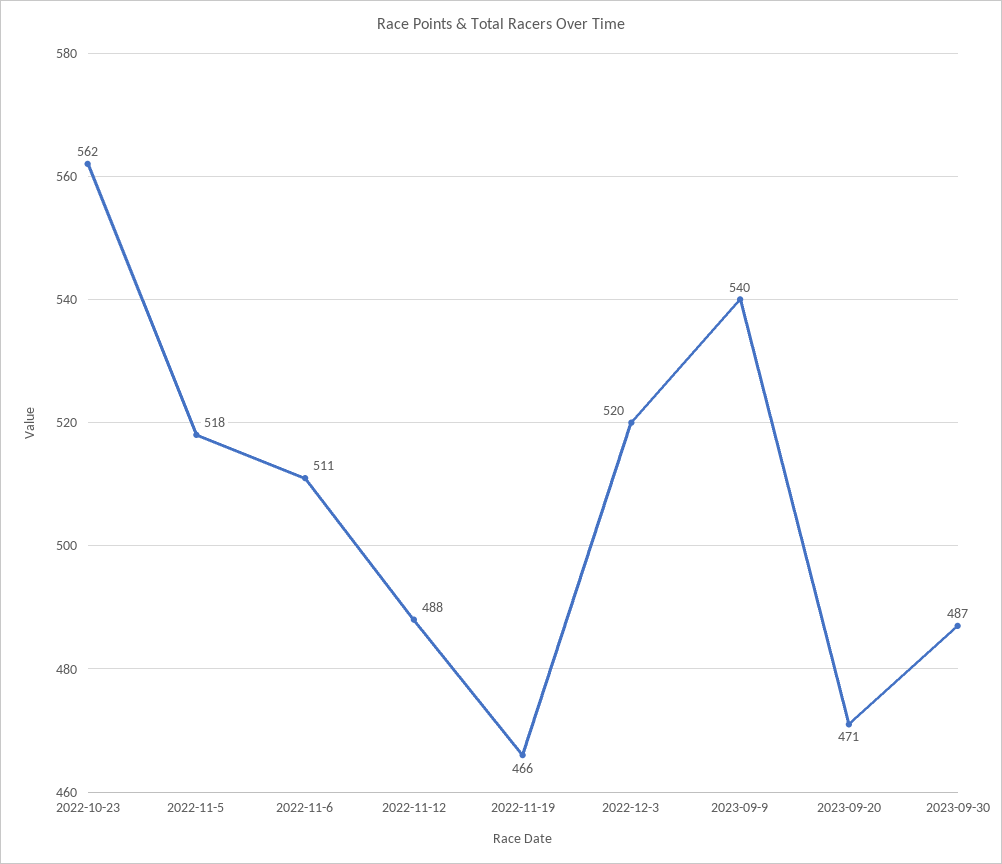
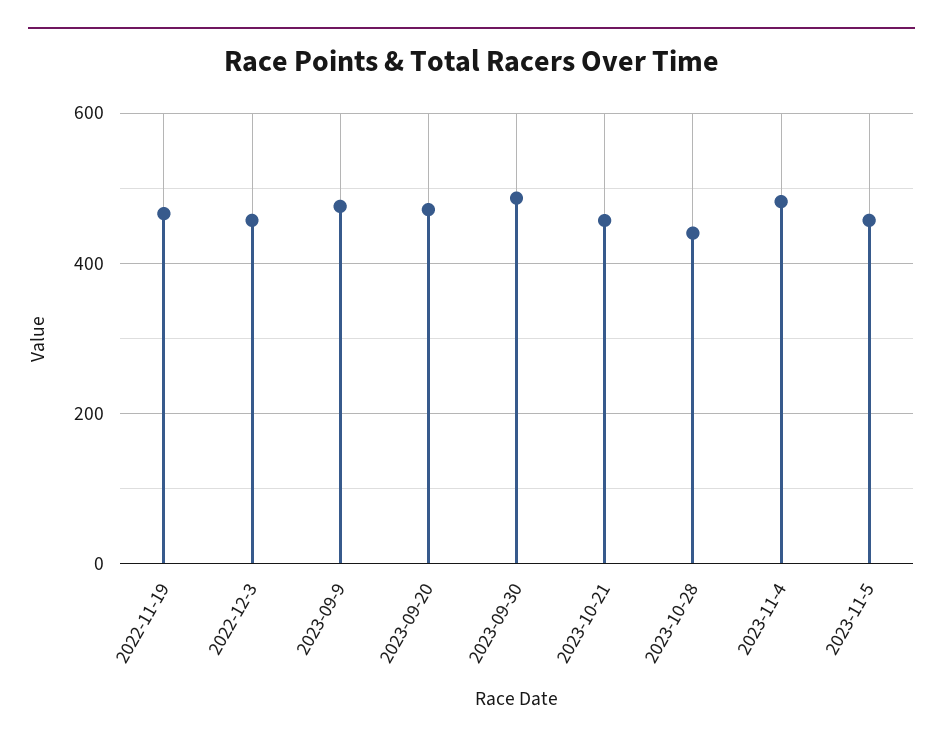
2022-10-23: 562 -> none
2022-11-5: 518 -> none
2022-11-6: 511 -> none
2022-11-12: 488 -> none
2022-12-3: 520 -> 460
2023-09-9: 540 -> 480
2023-10-21: none -> 460
2023-10-28: none -> 440
2023-11-4: none -> 480
2023-11-5: none -> 460

